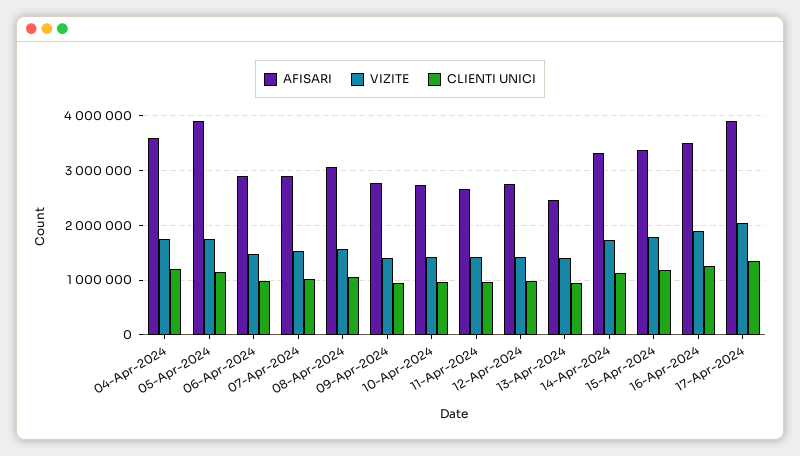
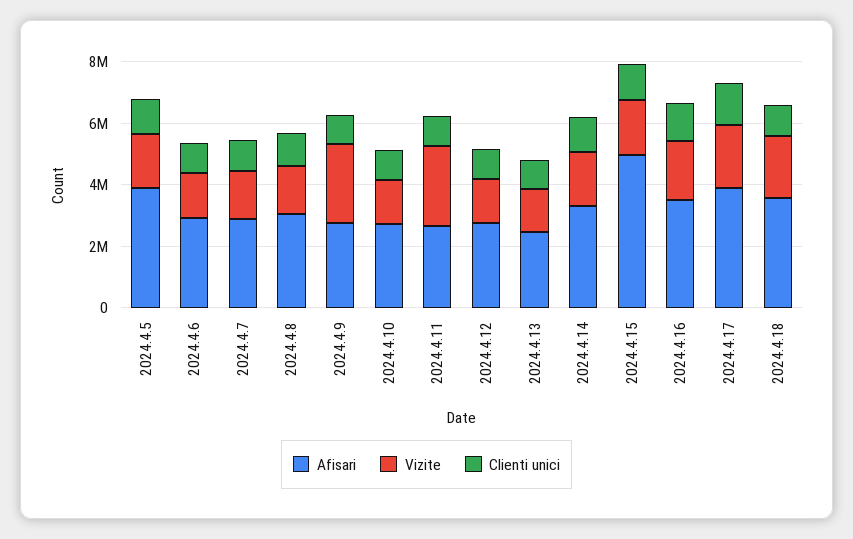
AFISARI, 04-Apr-2024: 3600000 -> none
VIZITE, 04-Apr-2024: 1800000 -> none
CLIENTI UNICI, 04-Apr-2024: 1200000 -> none
VIZITE, 09-Apr-2024: 1400000 -> 2500000
VIZITE, 11-Apr-2024: 1400000 -> 2500000
AFISARI, 15-Apr-2024: 3400000 -> 5000000
AFISARI, 2024.4.18: none -> 3500000
VIZITE, 2024.4.18: none -> 2000000
CLIENTI UNICI, 2024.4.18: none -> 1000000

